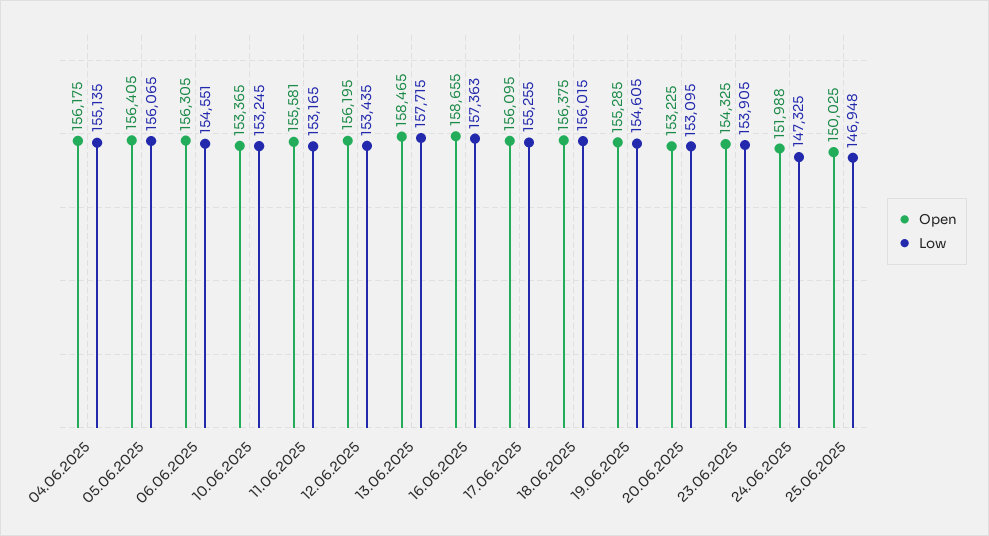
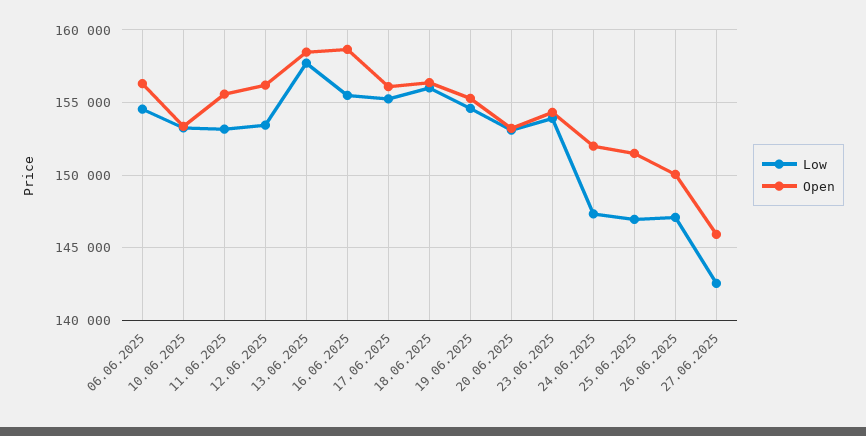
Open, 04.06.2025: 156175 -> none
Low, 04.06.2025: 155135 -> none
Open, 05.06.2025: 156405 -> none
Low, 05.06.2025: 156065 -> none
Low, 16.06.2025: 157363 -> 155500
Open, 25.06.2025: 150025 -> 151500
Low, 26.06.2025: none -> 147000
Open, 26.06.2025: none -> 150000
Low, 27.06.2025: none -> 142500
Open, 27.06.2025: none -> 146000

